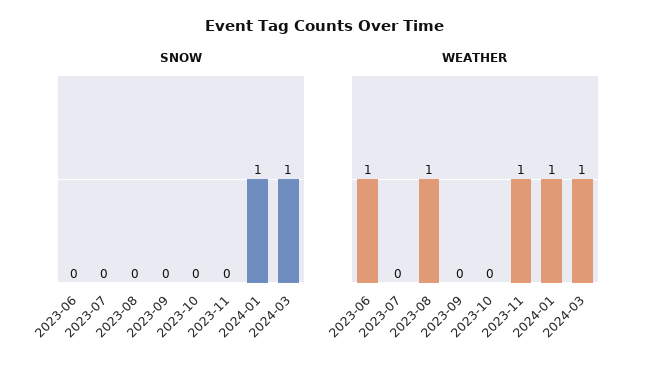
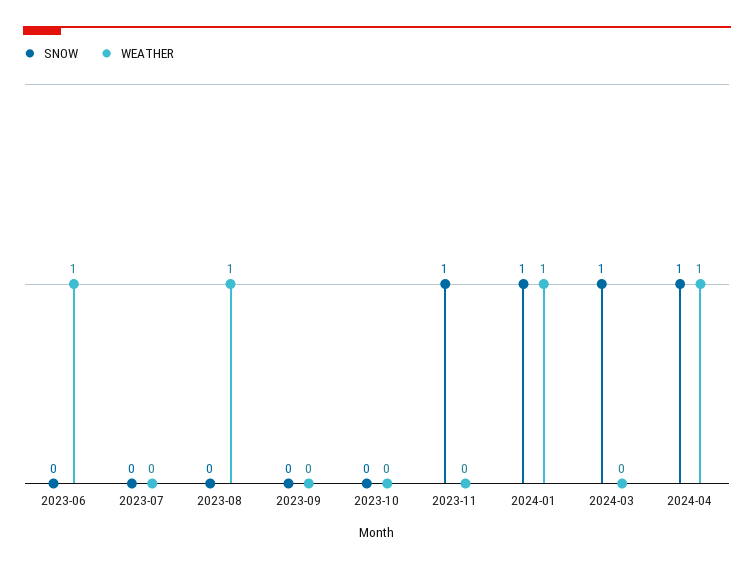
SNOW, 2023-11: 0 -> 1
WEATHER, 2023-11: 1 -> 0
WEATHER, 2024-03: 1 -> 0
SNOW, 2024-04: none -> 1
WEATHER, 2024-04: none -> 1

